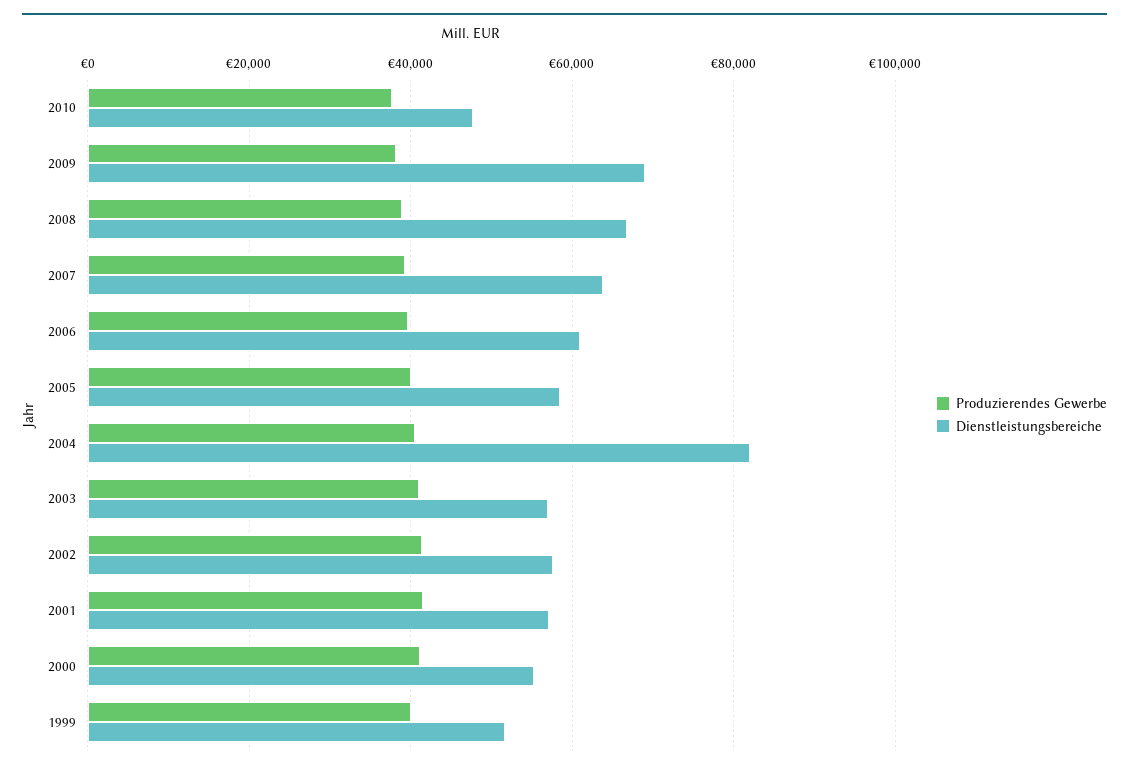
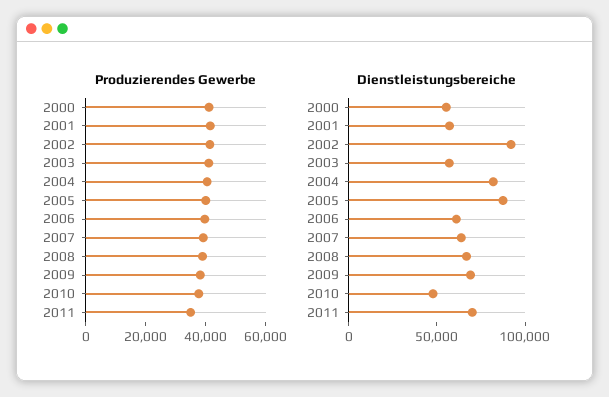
Dienstleistungsbereiche, 2005: 58000 -> 90000
Dienstleistungsbereiche, 2002: 58000 -> 90000
Produzierendes Gewerbe, 1999: 40000 -> none
Dienstleistungsbereiche, 1999: 52000 -> none
Produzierendes Gewerbe, 2011: none -> 35000
Dienstleistungsbereiche, 2011: none -> 70000

